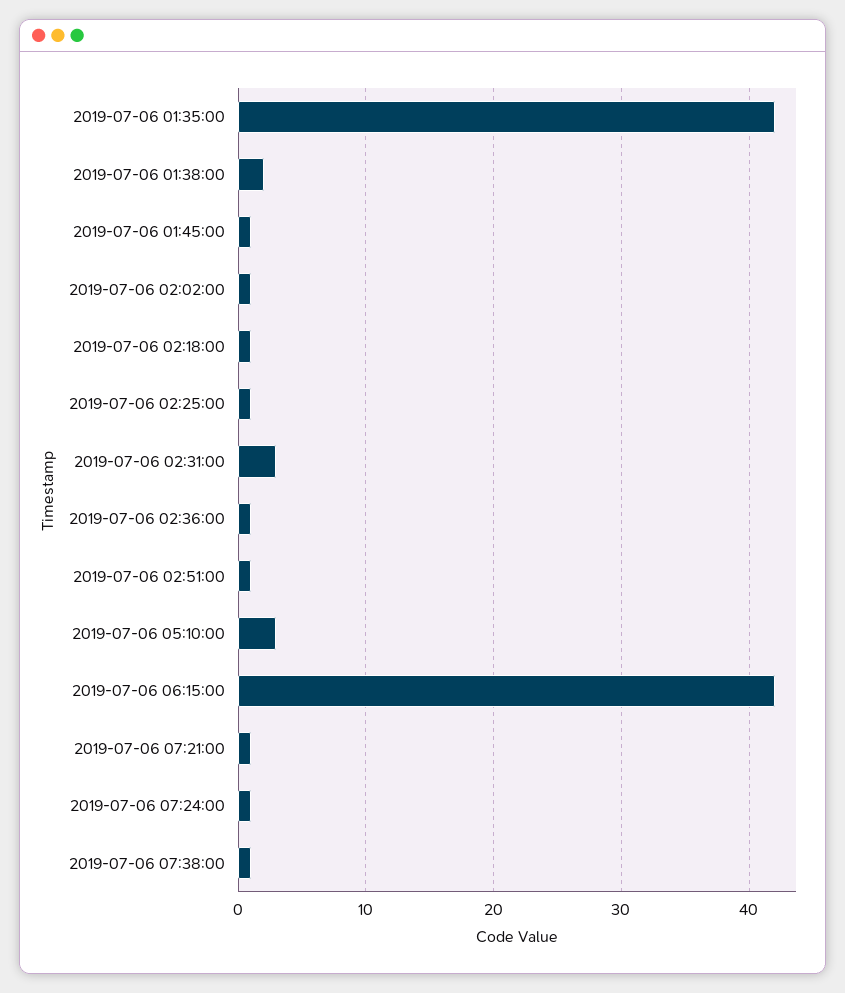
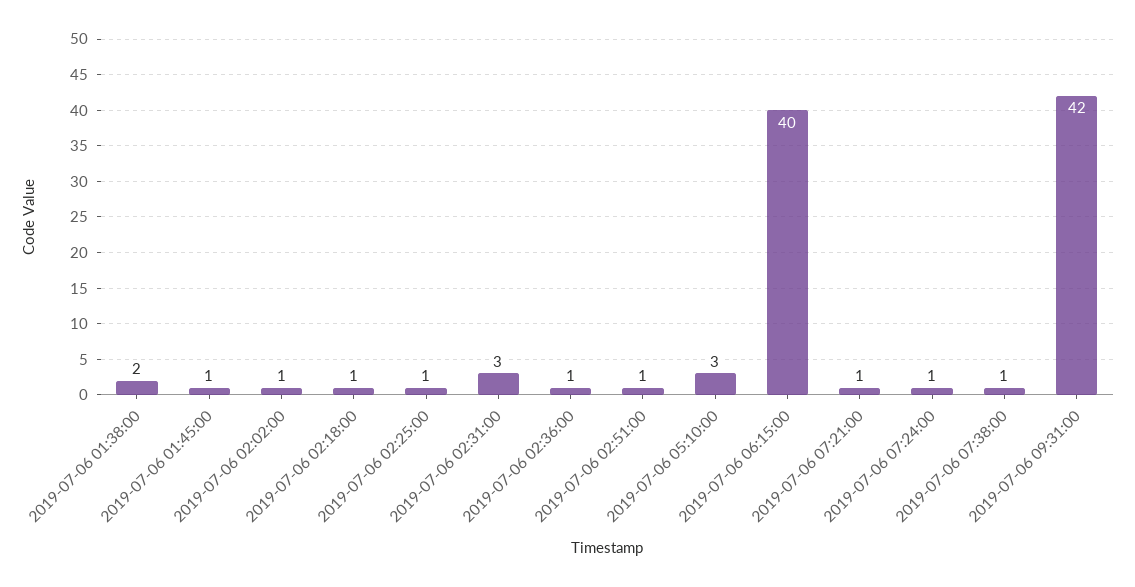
2019-07-06 01:35:00: 42 -> none
2019-07-06 06:15:00: 42 -> 40
2019-07-06 09:31:00: none -> 42

